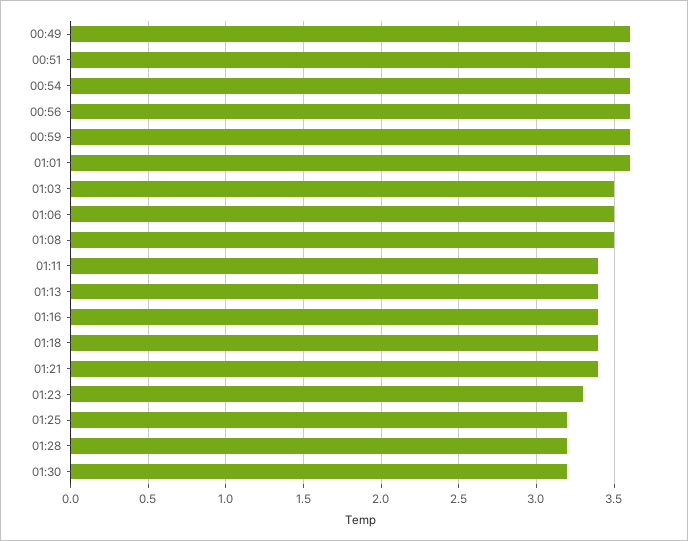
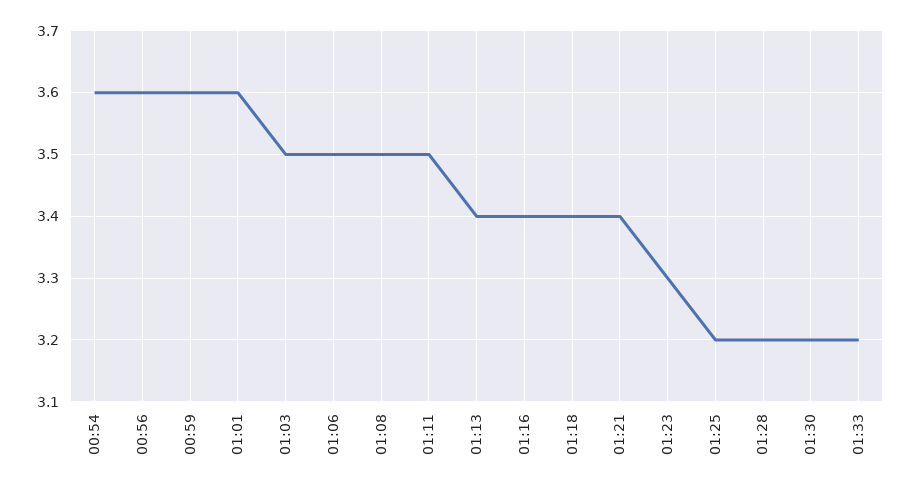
00:49: 3.6 -> none
00:51: 3.6 -> none
01:11: 3.4 -> 3.5
01:33: none -> 3.2

